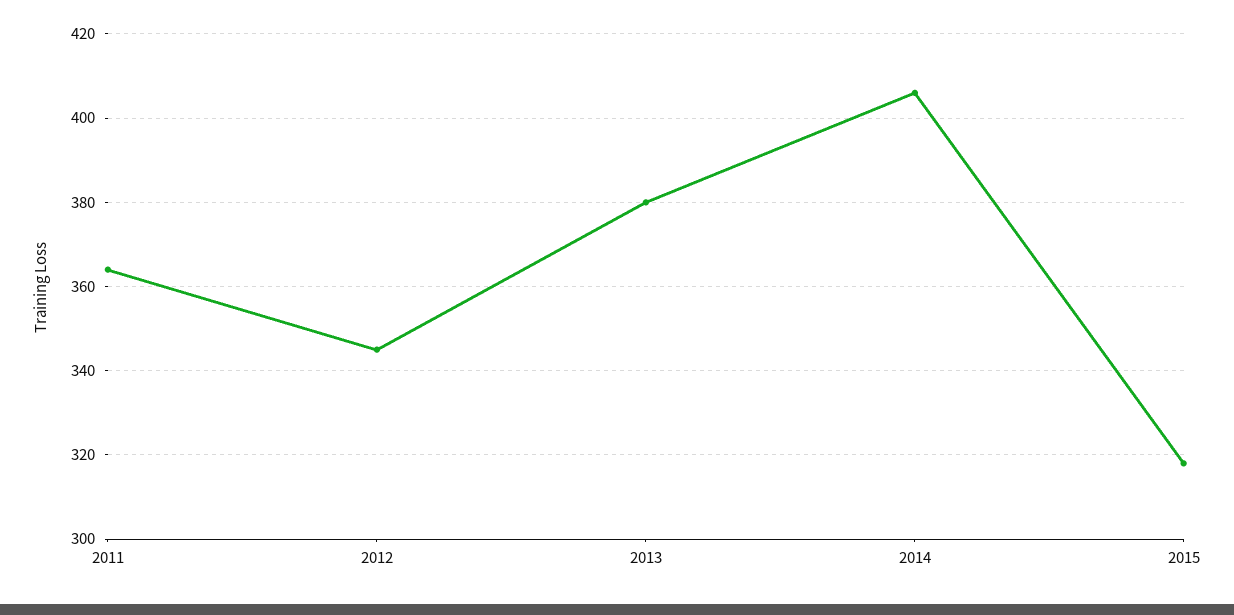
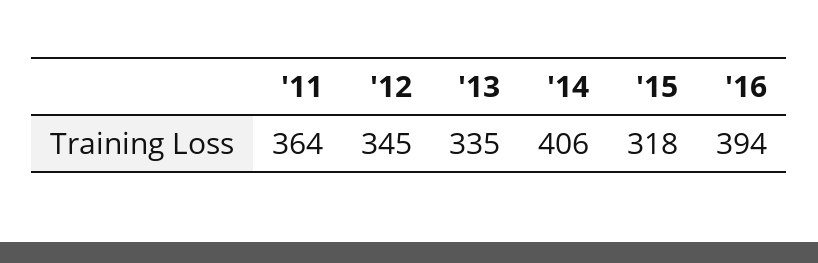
2013: 380 -> 335
'16: none -> 394

